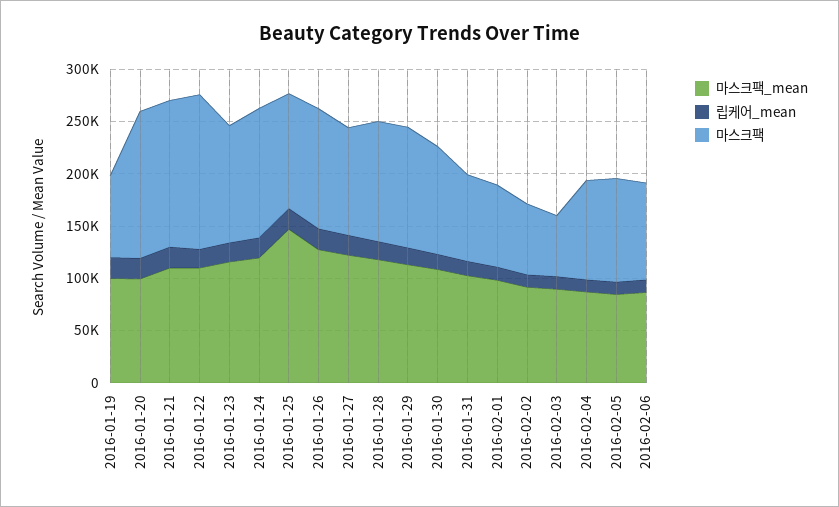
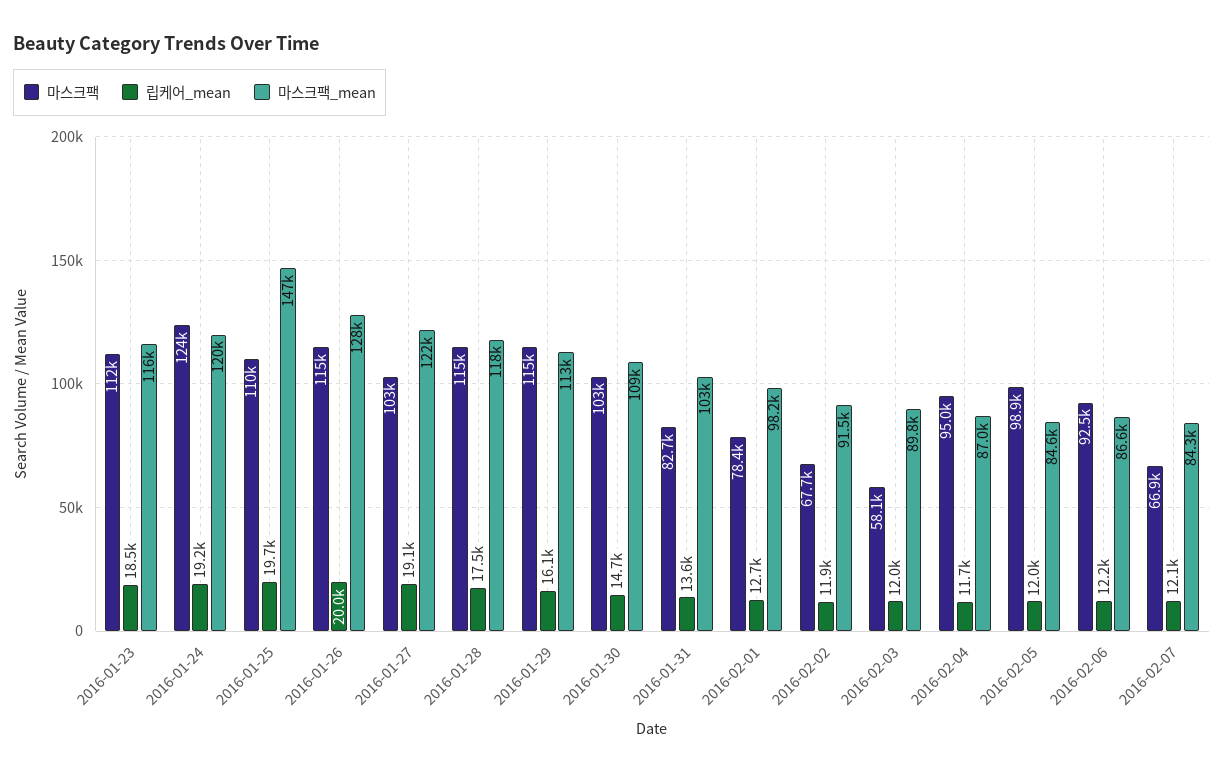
마스크팩_mean, 2016-01-19: 100000 -> none
립케어_mean, 2016-01-19: 20000 -> none
마스크팩, 2016-01-19: 80000 -> none
마스크팩_mean, 2016-01-20: 100000 -> none
립케어_mean, 2016-01-20: 20000 -> none
마스크팩, 2016-01-20: 140000 -> none
마스크팩_mean, 2016-01-21: 110000 -> none
립케어_mean, 2016-01-21: 20000 -> none
마스크팩, 2016-01-21: 140000 -> none
마스크팩_mean, 2016-01-22: 110000 -> none
립케어_mean, 2016-01-22: 20000 -> none
마스크팩, 2016-01-22: 150000 -> none
마스크팩, 2016-02-07: none -> 66900
립케어_mean, 2016-02-07: none -> 12100
마스크팩_mean, 2016-02-07: none -> 84300

